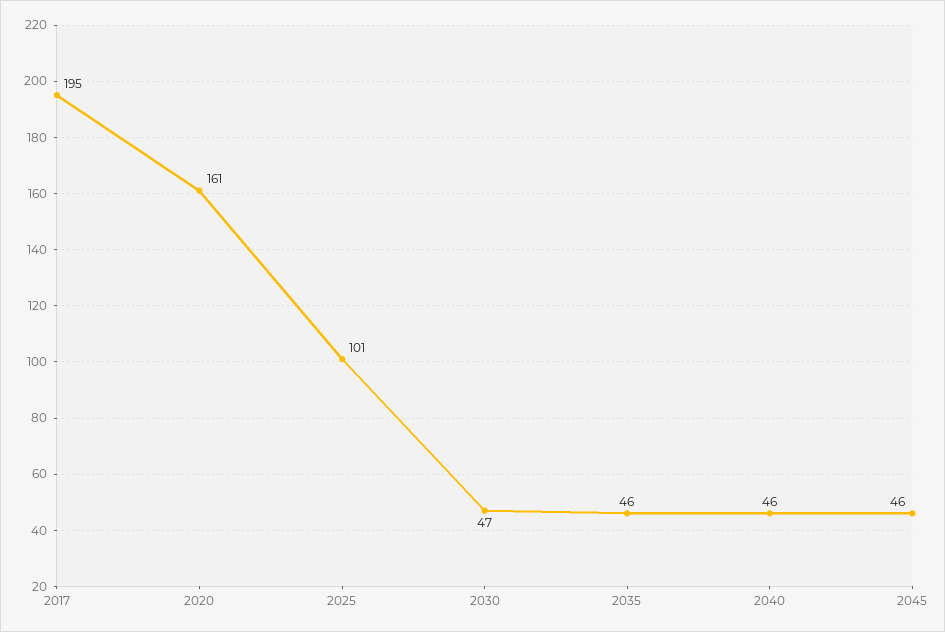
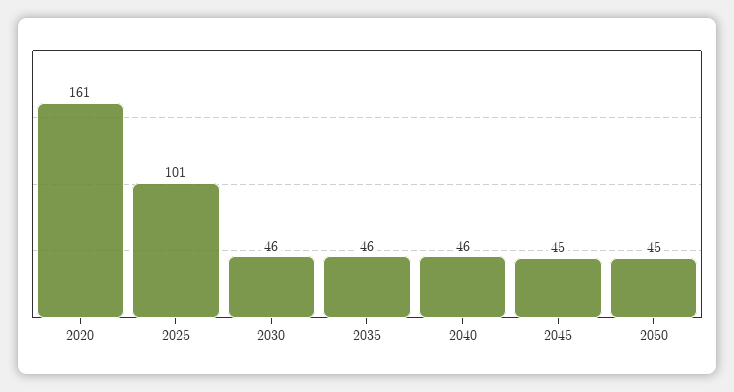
2017: 195 -> none
2030: 47 -> 46
2045: 46 -> 45
2050: none -> 45

